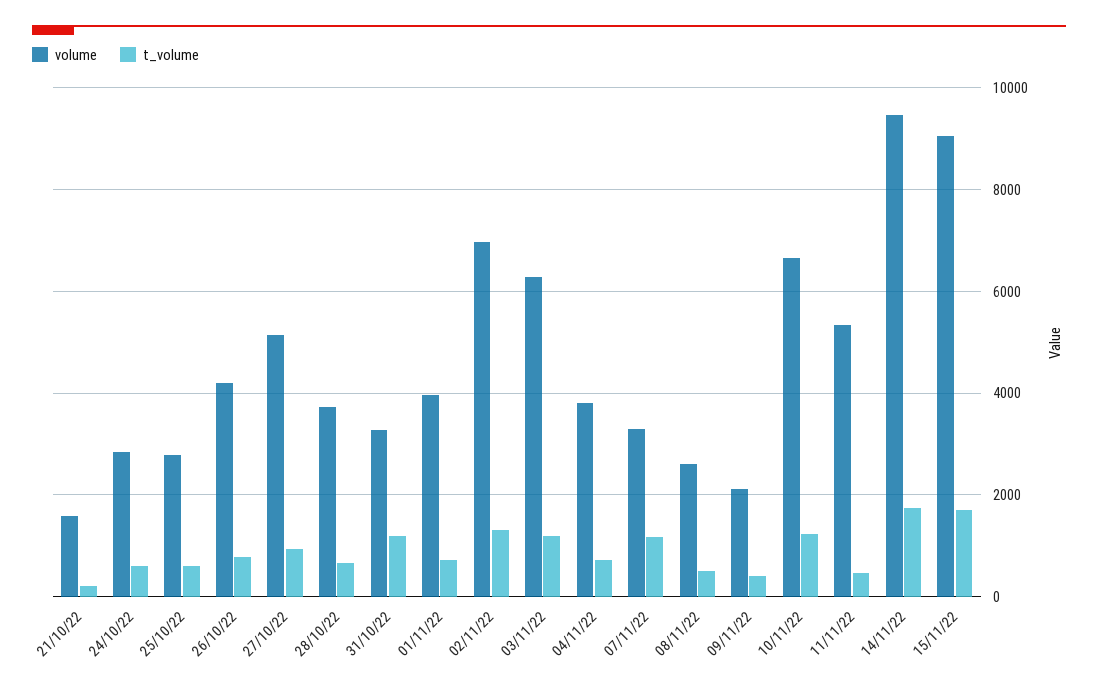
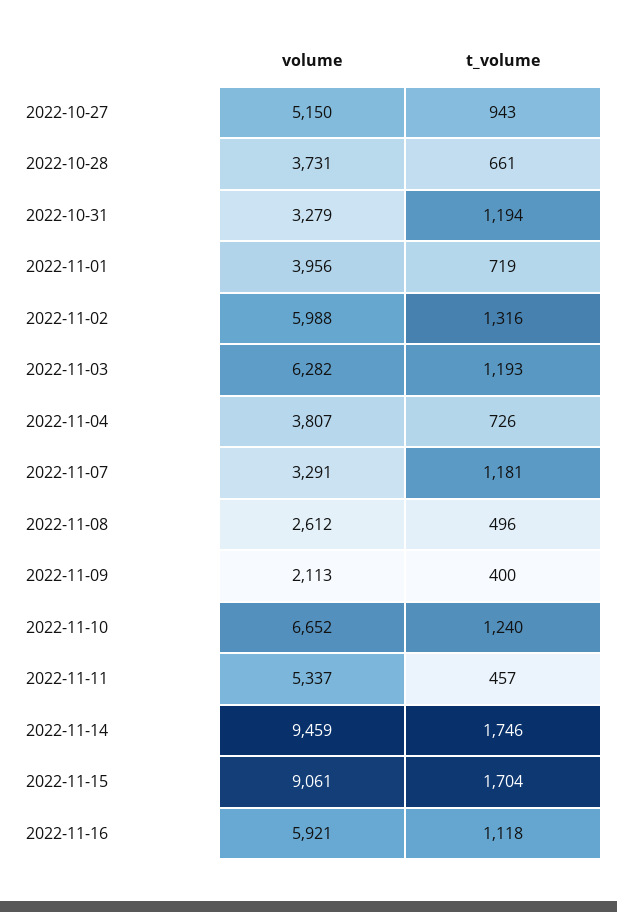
volume, 21/10/22: 1600 -> none
t_volume, 21/10/22: 200 -> none
volume, 24/10/22: 2800 -> none
t_volume, 24/10/22: 600 -> none
volume, 25/10/22: 2800 -> none
t_volume, 25/10/22: 600 -> none
volume, 26/10/22: 4200 -> none
t_volume, 26/10/22: 800 -> none
volume, 02/11/22: 7000 -> 5988
volume, 2022-11-16: none -> 5921
t_volume, 2022-11-16: none -> 1118

